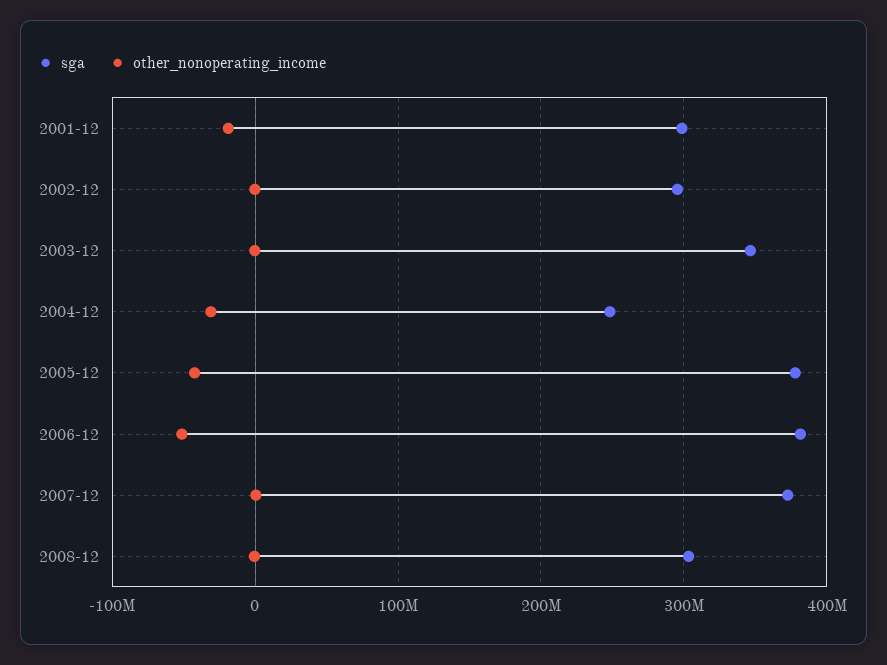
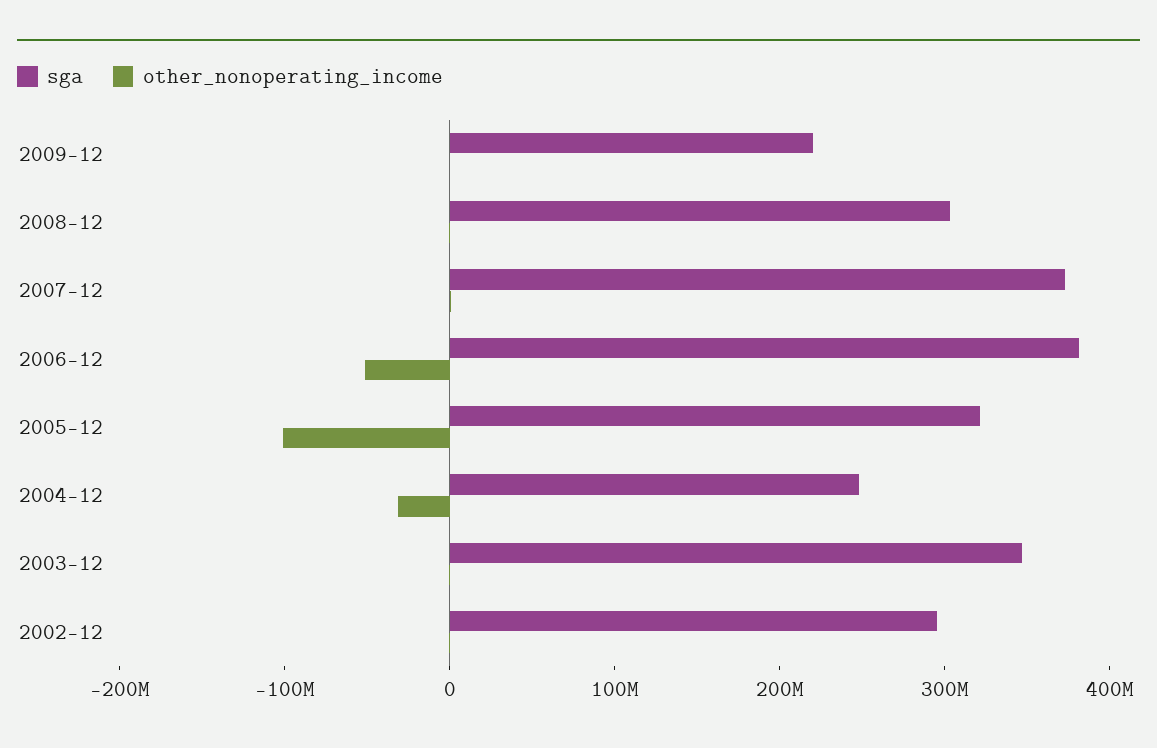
sga, 2001-12: 300000000 -> none
other_nonoperating_income, 2001-12: -20000000 -> none
sga, 2005-12: 380000000 -> 320000000
other_nonoperating_income, 2005-12: -40000000 -> -100000000
sga, 2009-12: none -> 220000000
other_nonoperating_income, 2009-12: none -> 0

